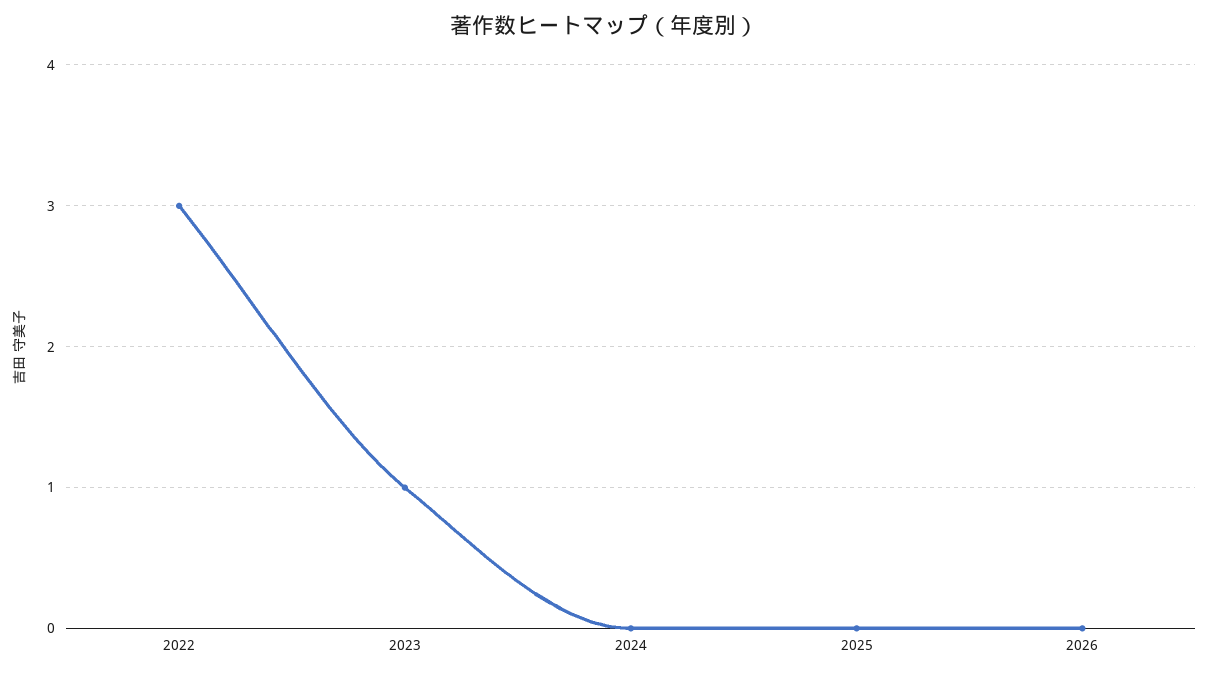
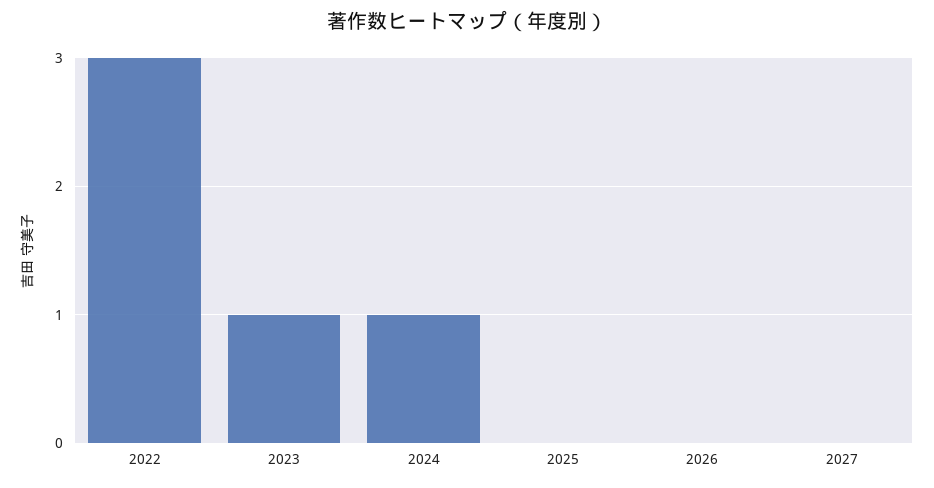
2024: 0 -> 1
2027: none -> 0

